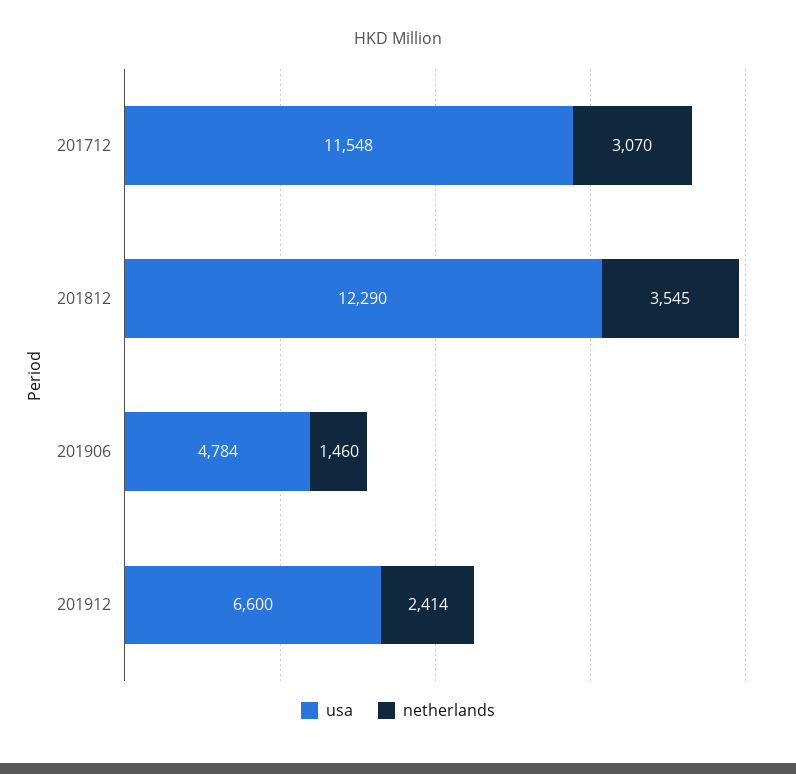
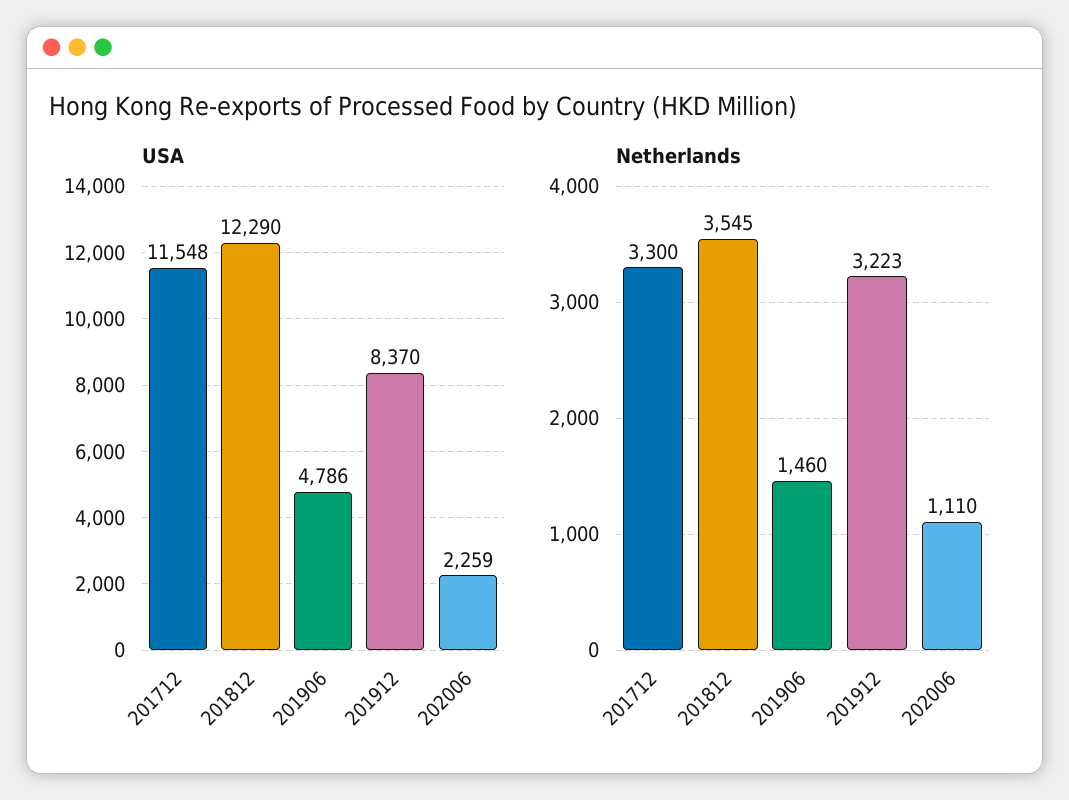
netherlands, 201712: 3070 -> 3300
usa, 201906: 4784 -> 4786
usa, 201912: 6600 -> 8370
netherlands, 201912: 2414 -> 3223
usa, 202006: none -> 2259
netherlands, 202006: none -> 1110

